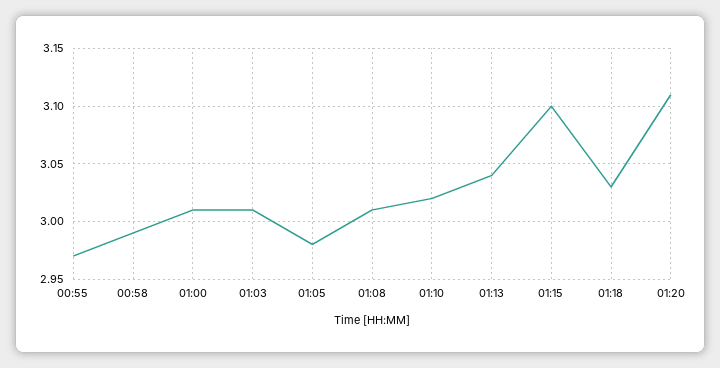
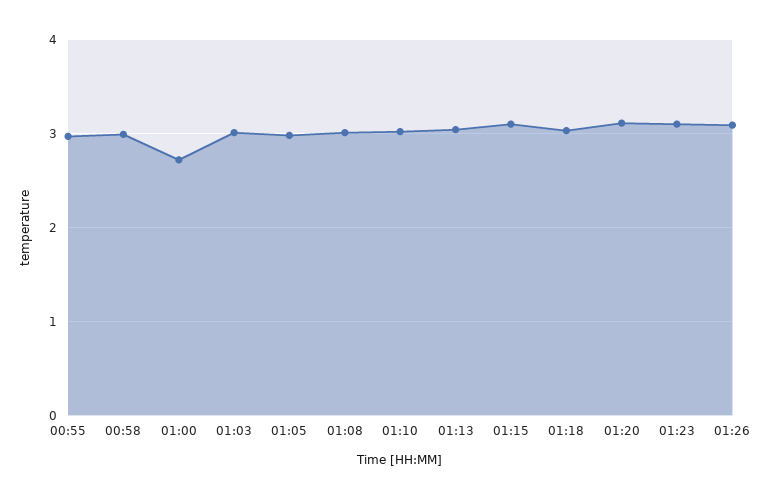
01:00: 3.01 -> 2.7
01:23: none -> 3.1
01:26: none -> 3.1

